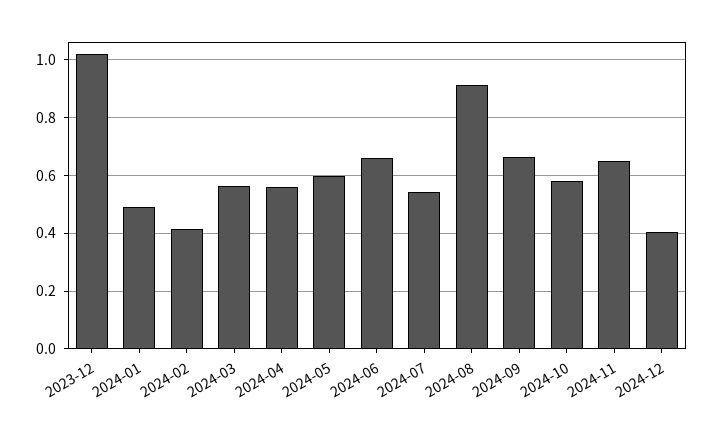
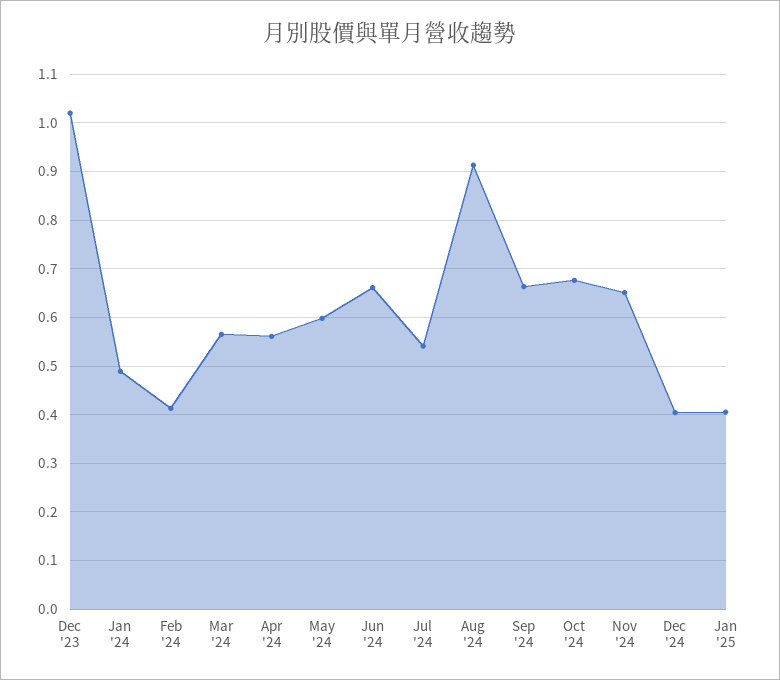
2024-10: 0.575 -> 0.68
Jan '25: none -> 0.4

